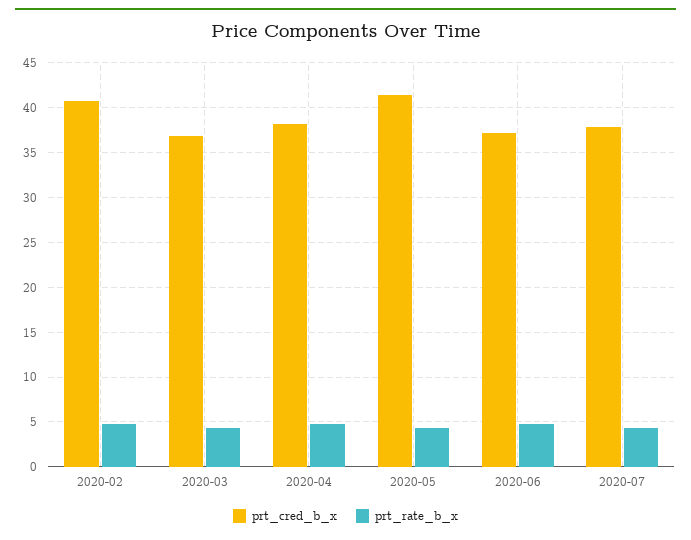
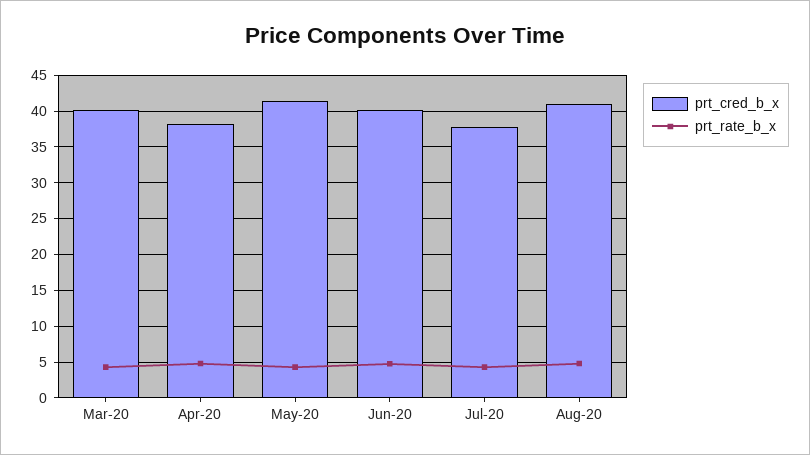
prt_cred_b_x, 2020-02: 41 -> none
prt_rate_b_x, 2020-02: 5 -> none
prt_cred_b_x, 2020-03: 37 -> 40
prt_cred_b_x, 2020-06: 37 -> 40
prt_cred_b_x, Aug-20: none -> 41
prt_rate_b_x, Aug-20: none -> 5

